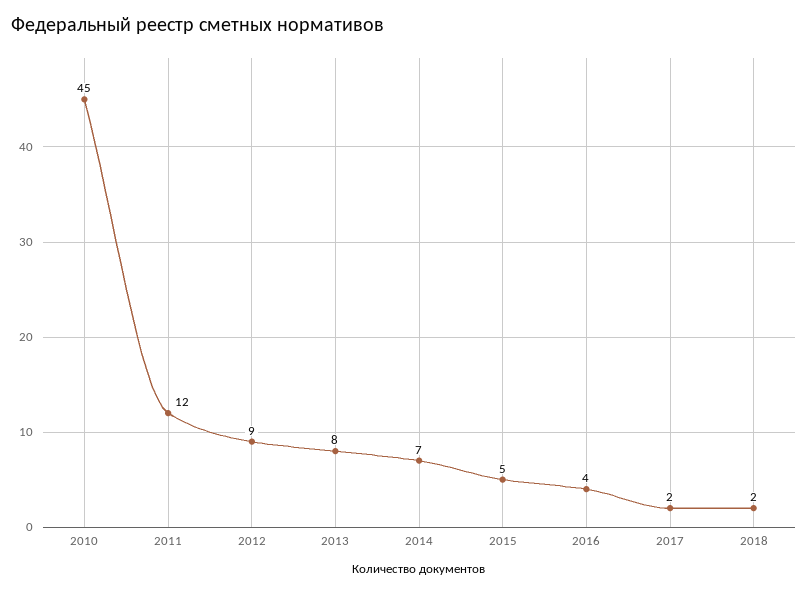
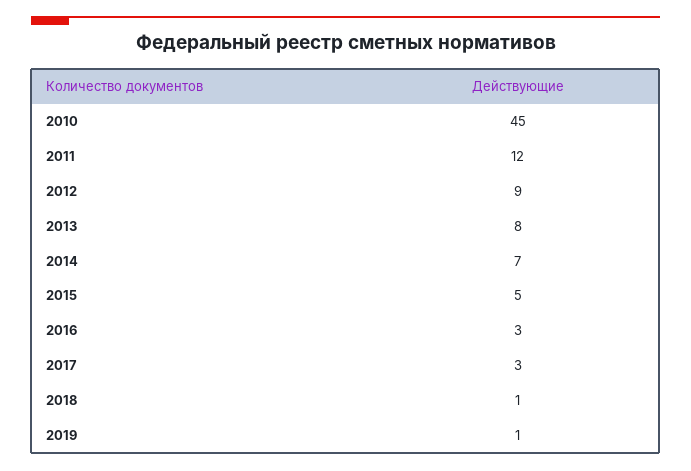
2016: 4 -> 3
2017: 2 -> 3
2018: 2 -> 1
2019: none -> 1

